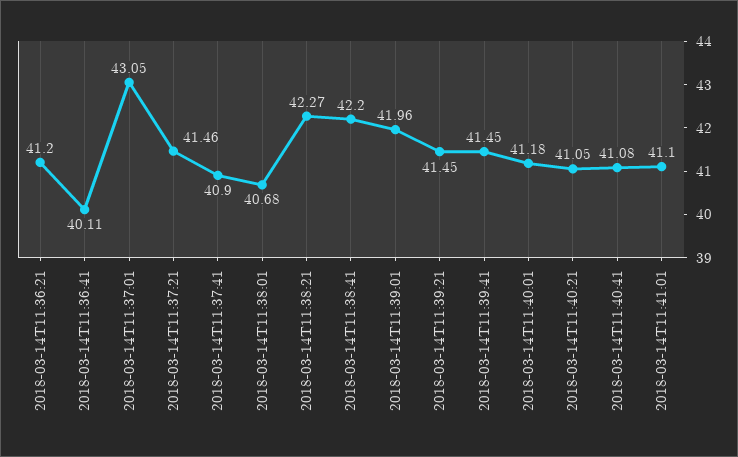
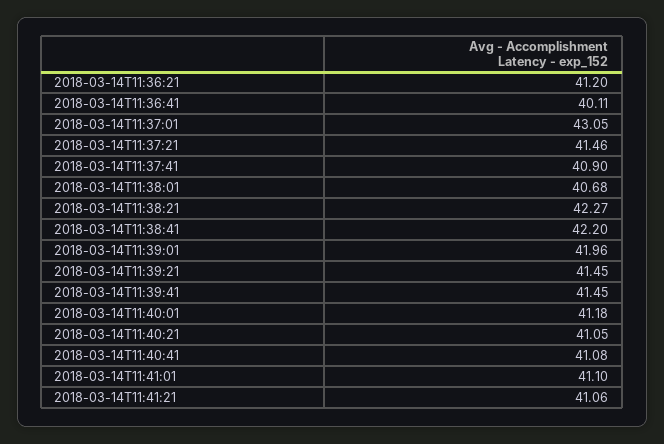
2018-03-14T11:41:21: none -> 41.06

